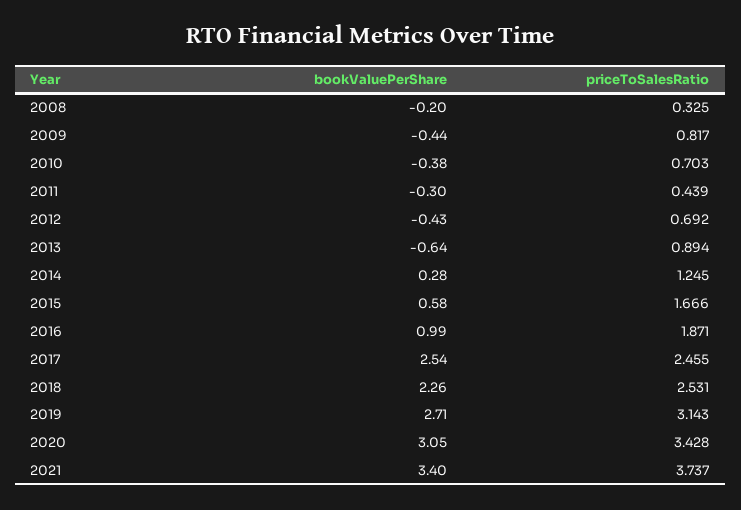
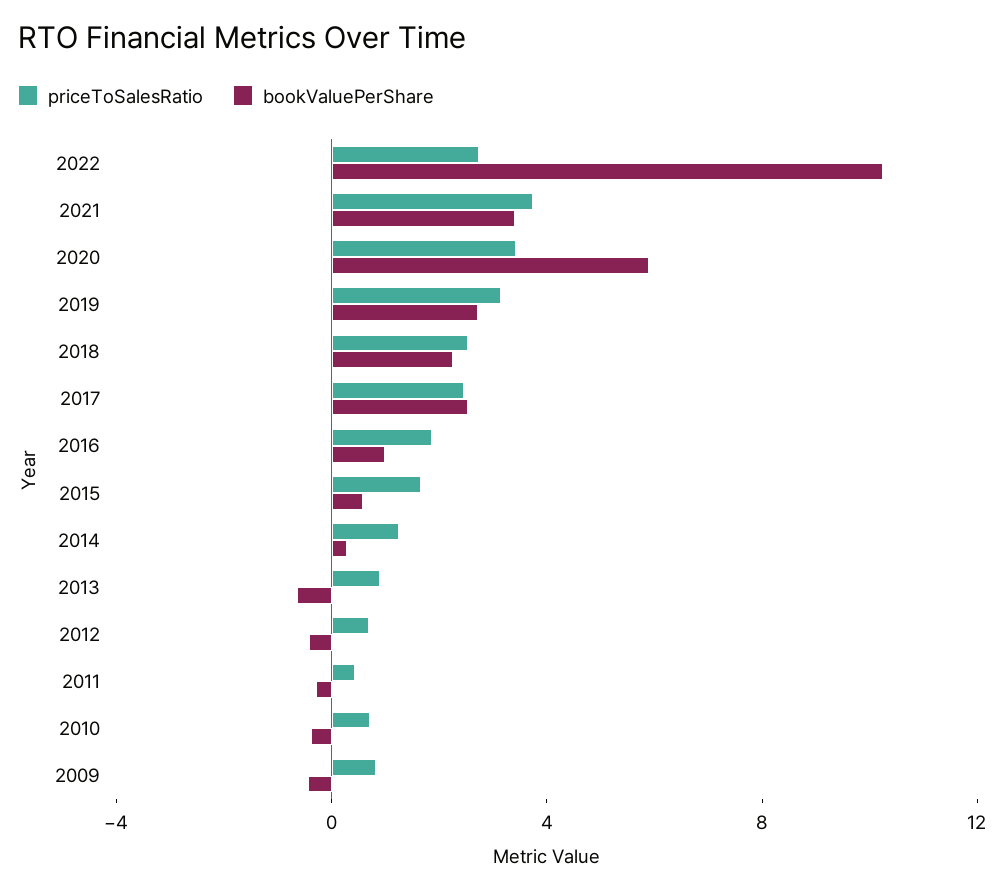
bookValuePerShare, 2008: -0.2 -> none
priceToSalesRatio, 2008: 0.325 -> none
bookValuePerShare, 2020: 3.05 -> 6
priceToSalesRatio, 2022: none -> 3
bookValuePerShare, 2022: none -> 10

